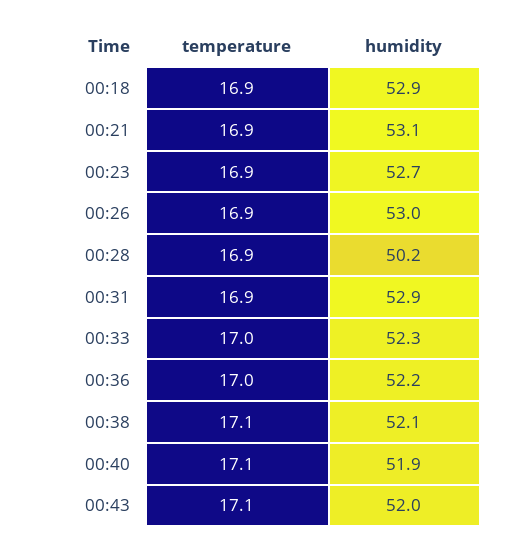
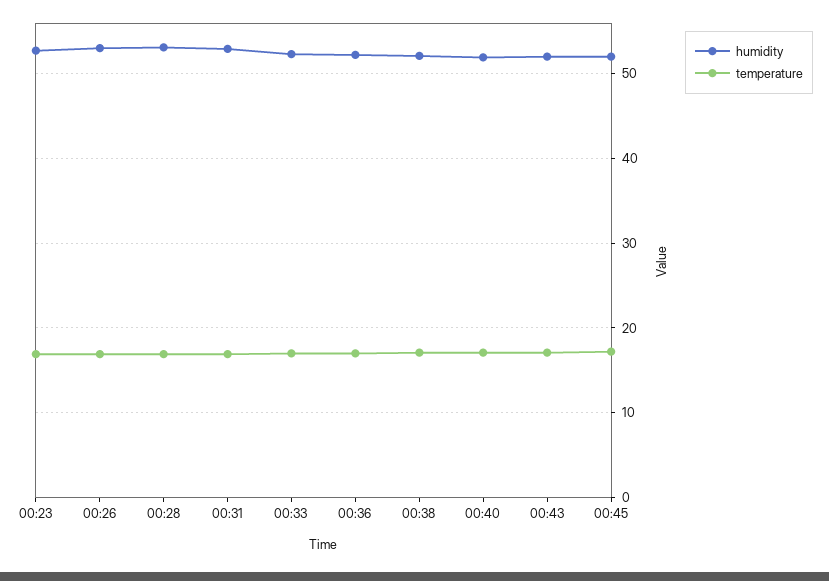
temperature, 00:18: 16.9 -> none
humidity, 00:18: 52.9 -> none
temperature, 00:21: 16.9 -> none
humidity, 00:21: 53.1 -> none
humidity, 00:28: 50.2 -> 53
humidity, 00:45: none -> 52
temperature, 00:45: none -> 17

